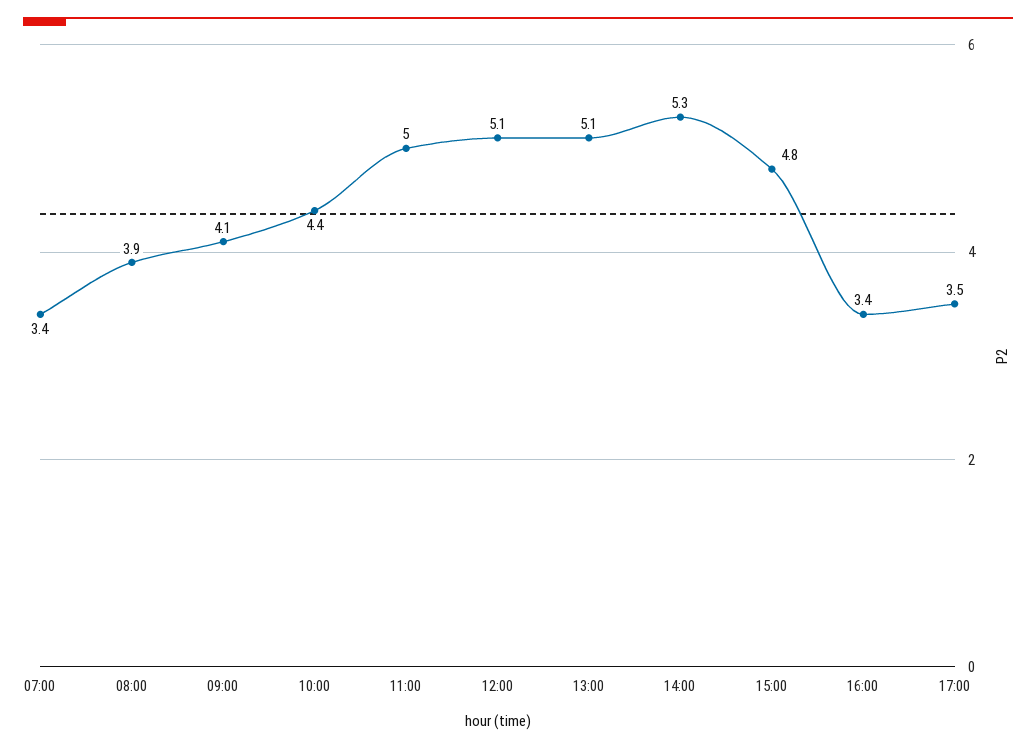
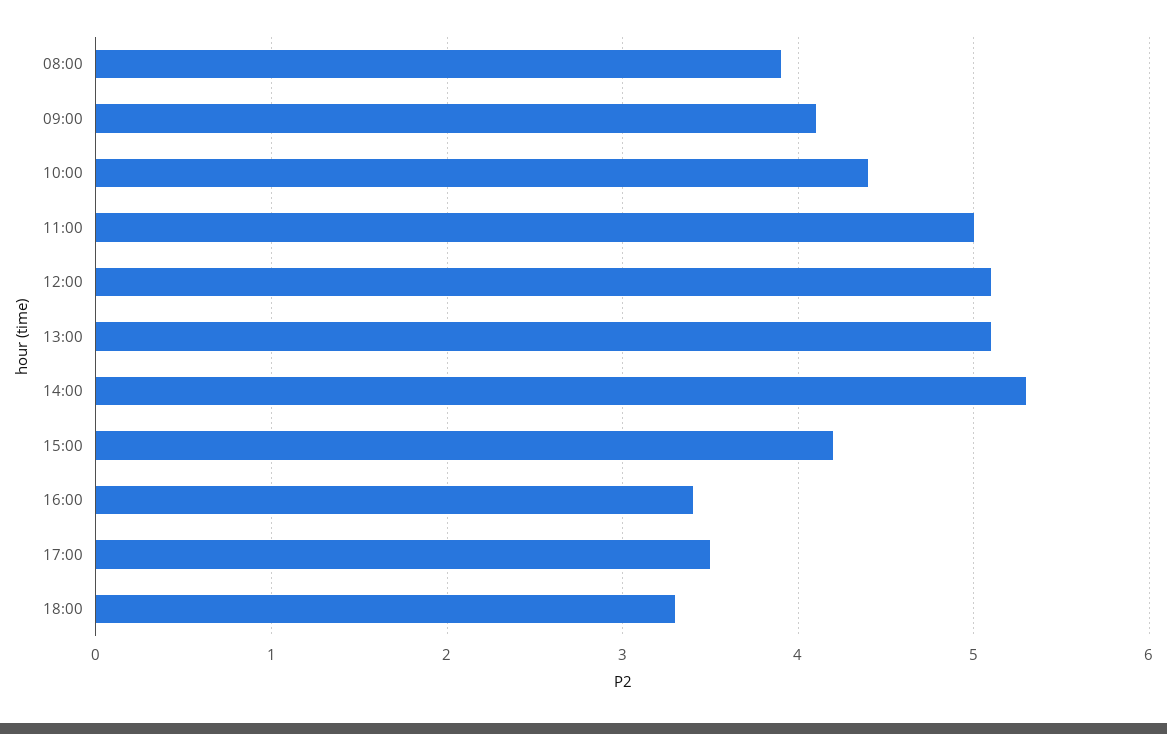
07:00: 3.4 -> none
15:00: 4.8 -> 4.2
18:00: none -> 3.3

